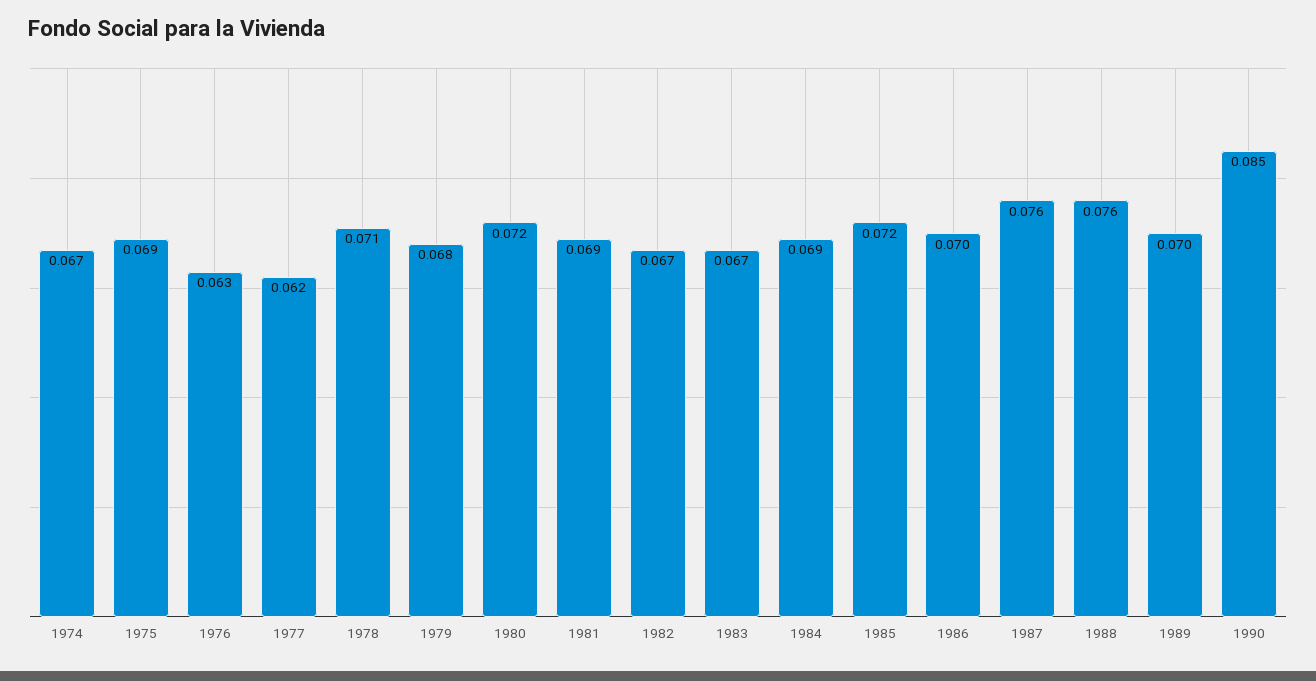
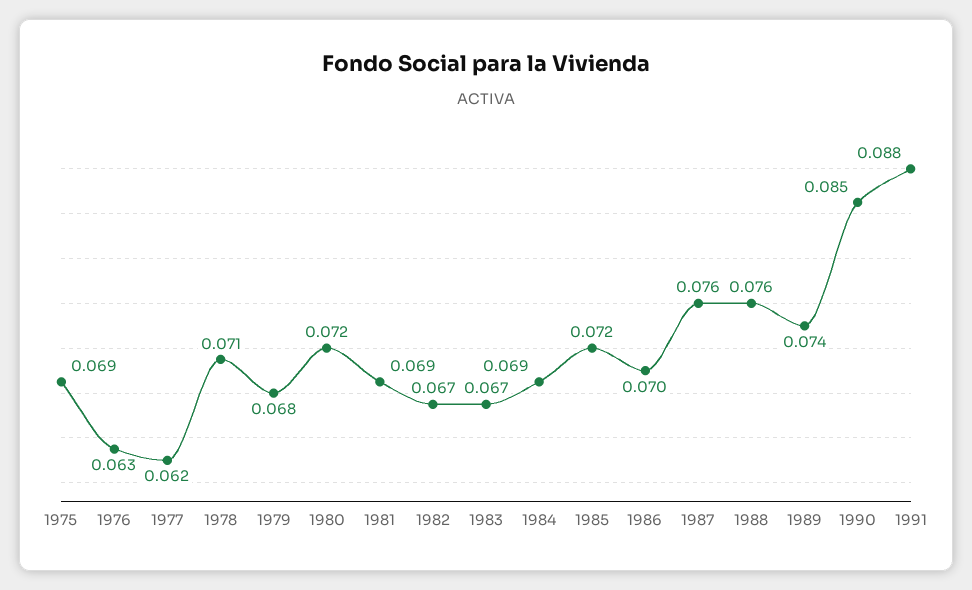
1974: 0.067 -> none
1989: 0.07 -> 0.074
1991: none -> 0.088

